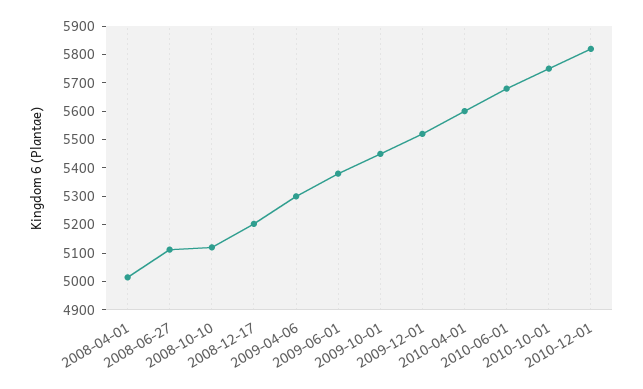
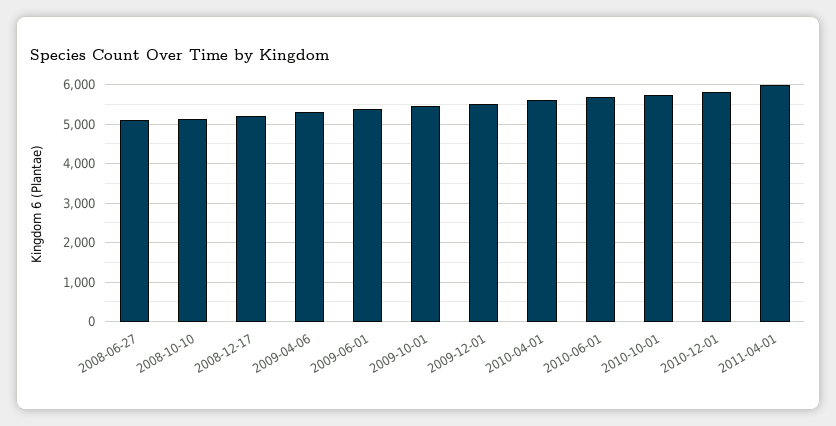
2008-04-01: 5000 -> none
2011-04-01: none -> 6000

